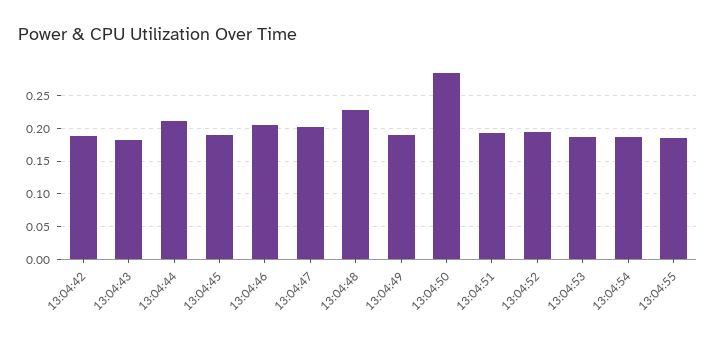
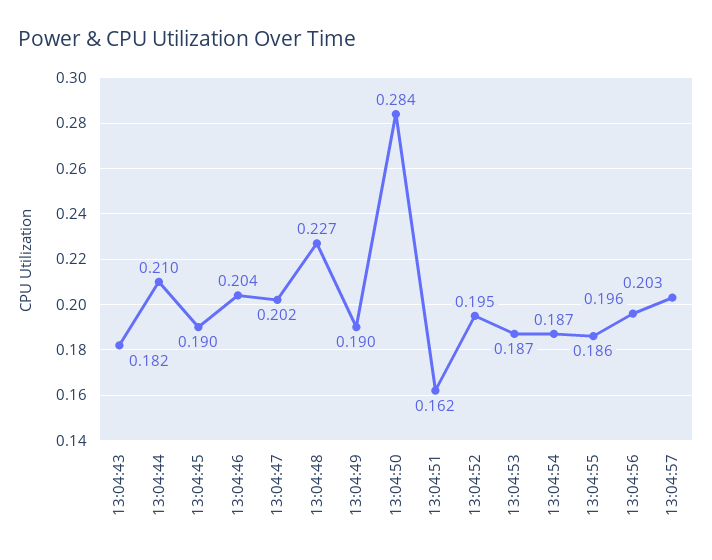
13:04:42: 0.19 -> none
13:04:51: 0.19 -> 0.162
13:04:56: none -> 0.196
13:04:57: none -> 0.203

